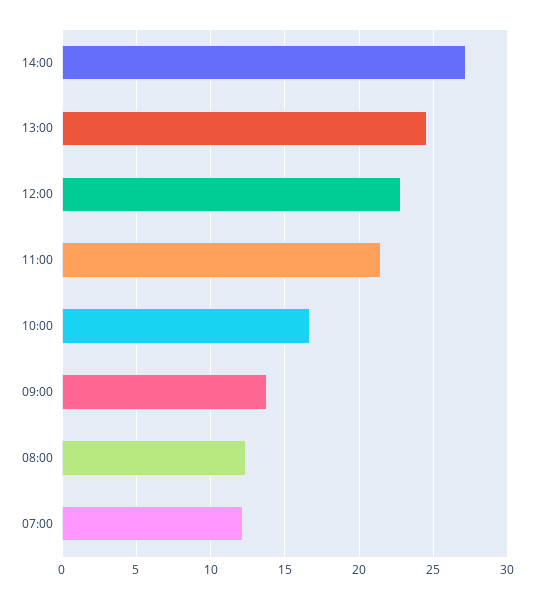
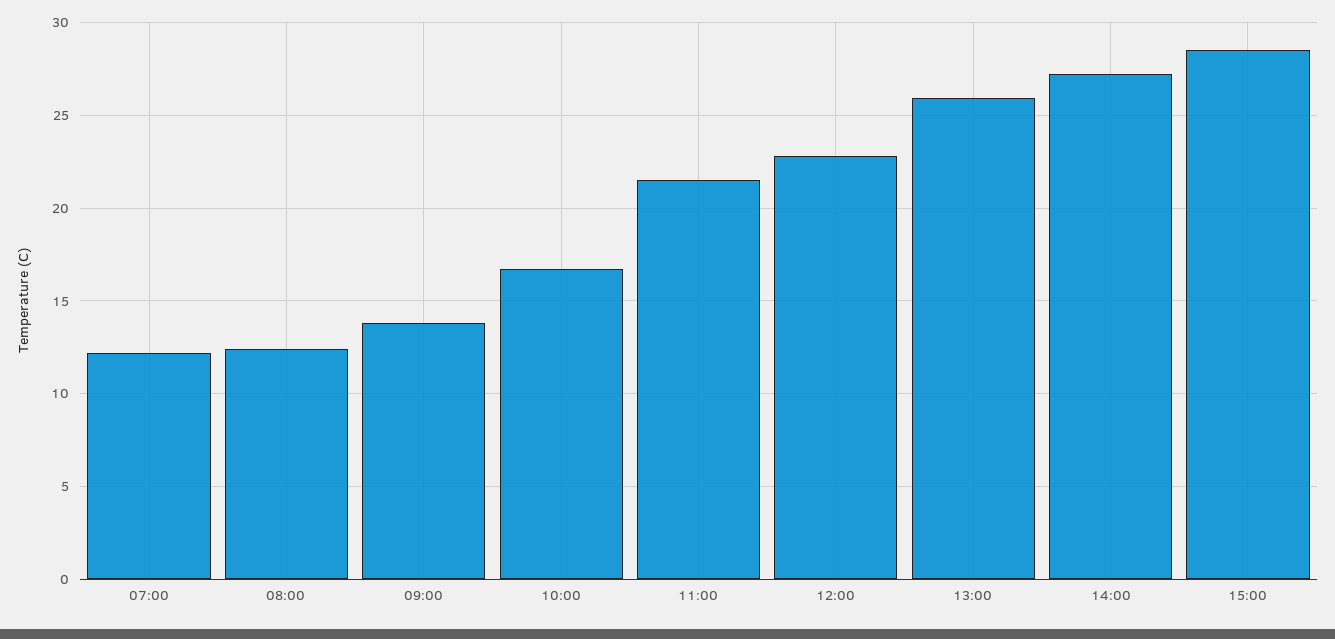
13:00: 24.5 -> 26
15:00: none -> 28.5

